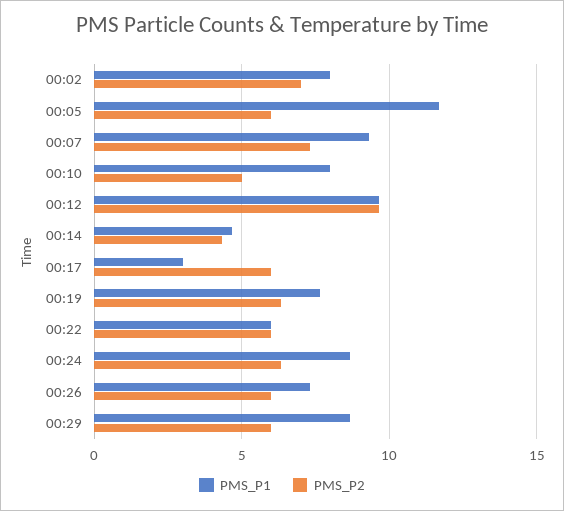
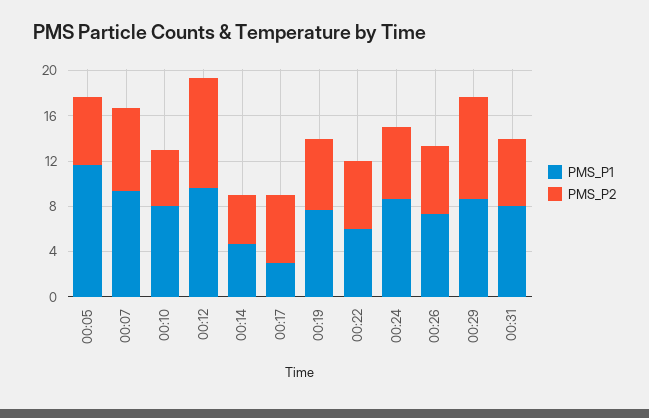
PMS_P1, 00:02: 8 -> none
PMS_P2, 00:02: 7 -> none
PMS_P2, 00:29: 6 -> 9
PMS_P1, 00:31: none -> 8
PMS_P2, 00:31: none -> 6

